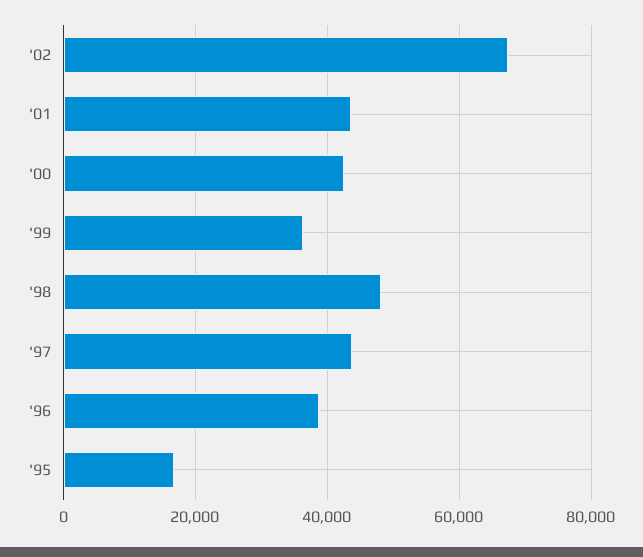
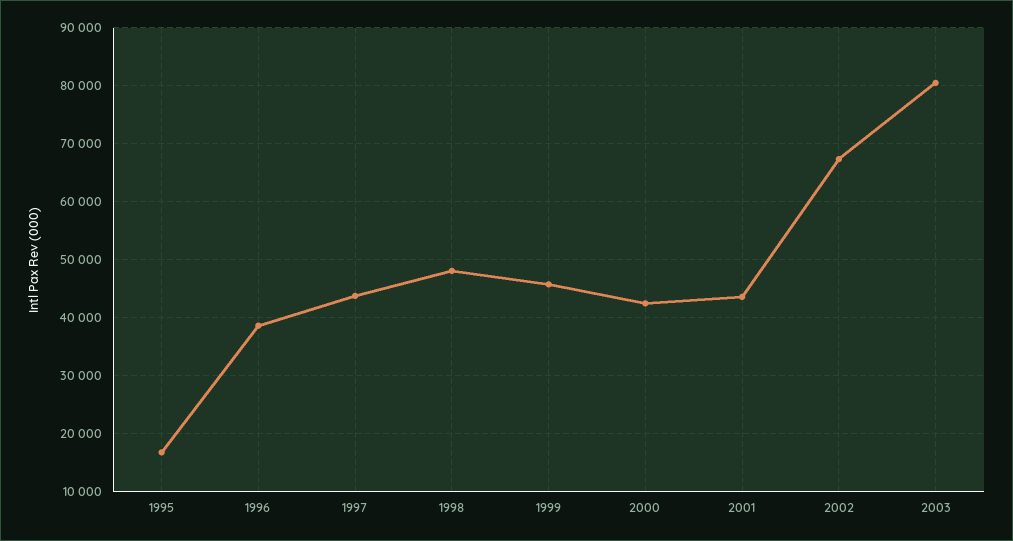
'99: 36000 -> 46000
2003: none -> 80000

